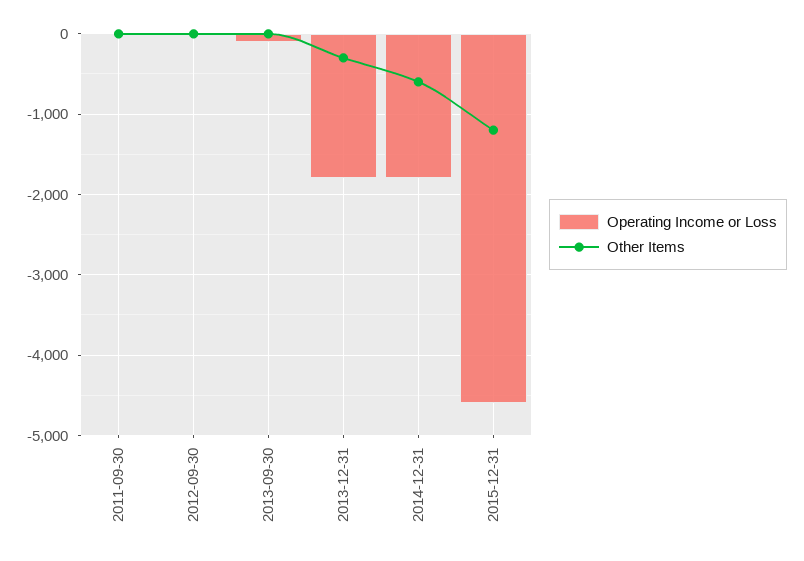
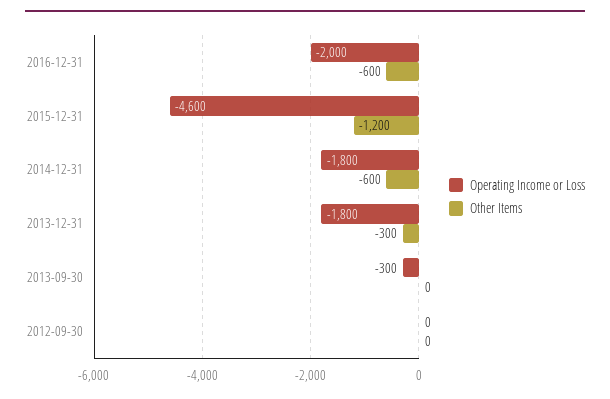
Operating Income or Loss, 2011-09-30: 0 -> none
Other Items, 2011-09-30: 0 -> none
Operating Income or Loss, 2013-09-30: -100 -> -300
Operating Income or Loss, 2016-12-31: none -> -2000
Other Items, 2016-12-31: none -> -600

